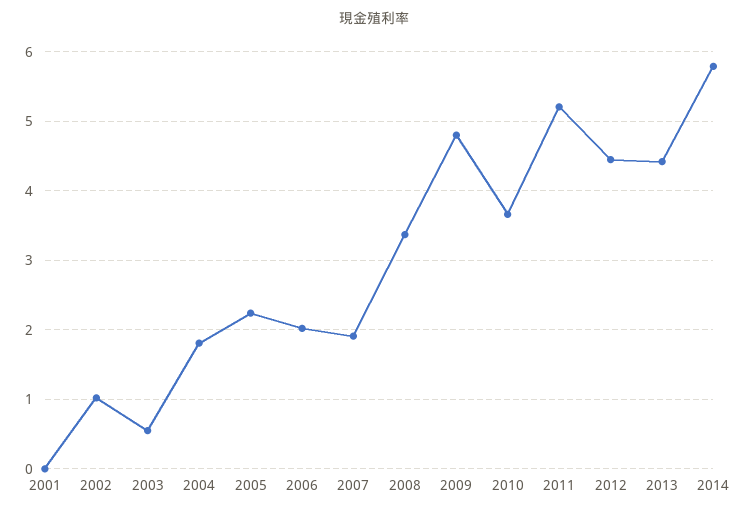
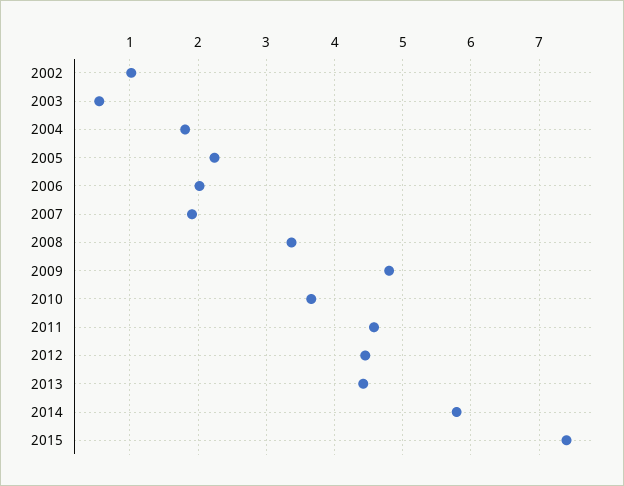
2001: 0 -> none
2011: 5.2 -> 4.6
2015: none -> 7.4

